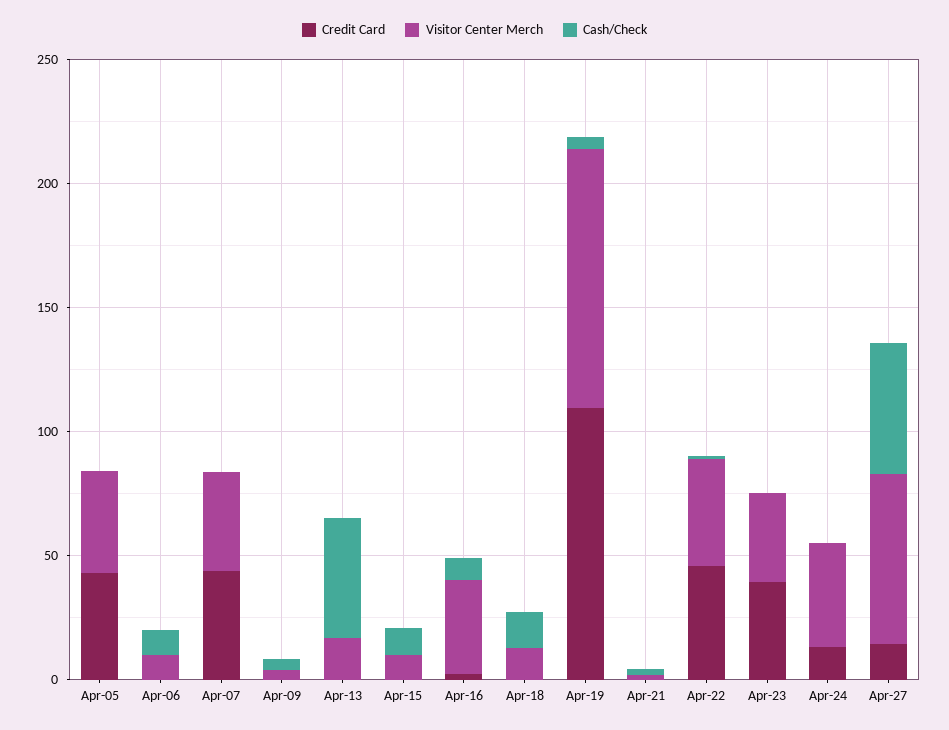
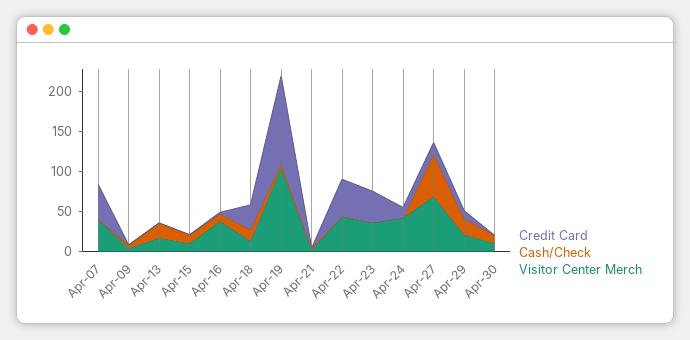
Credit Card, Apr-05: 40 -> none
Visitor Center Merch, Apr-05: 40 -> none
Cash/Check, Apr-05: 0 -> none
Credit Card, Apr-06: 0 -> none
Visitor Center Merch, Apr-06: 10 -> none
Cash/Check, Apr-06: 10 -> none
Cash/Check, Apr-13: 50 -> 20
Credit Card, Apr-18: 0 -> 30
Credit Card, Apr-29: none -> 10
Cash/Check, Apr-29: none -> 20
Visitor Center Merch, Apr-29: none -> 20
Credit Card, Apr-30: none -> 0
Cash/Check, Apr-30: none -> 10
Visitor Center Merch, Apr-30: none -> 10

